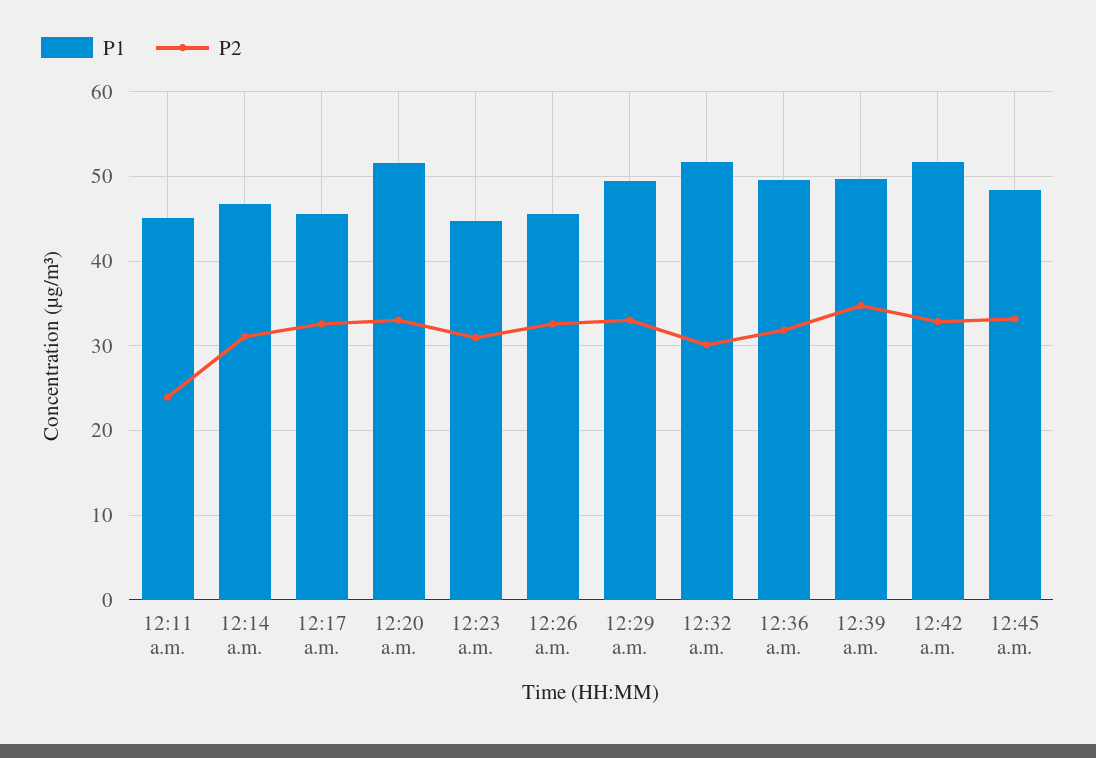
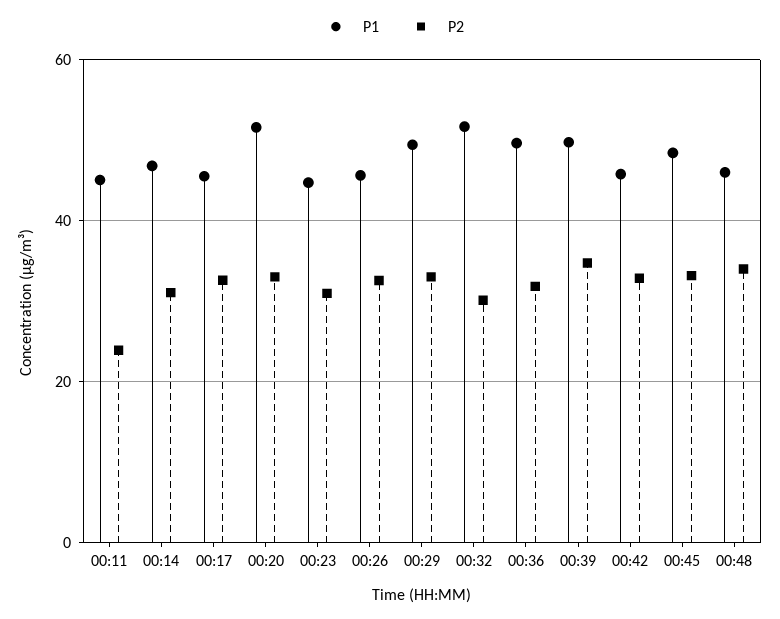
P1, 12:42 a.m.: 52 -> 46
P1, 00:48: none -> 46
P2, 00:48: none -> 34

